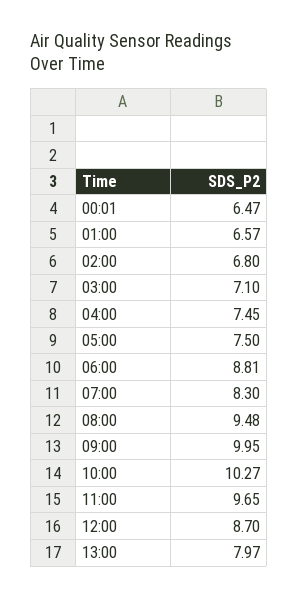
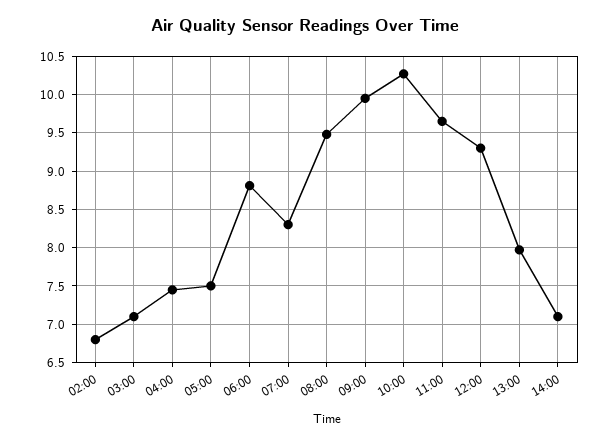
00:01: 6.47 -> none
01:00: 6.57 -> none
12:00: 8.7 -> 9.3
14:00: none -> 7.1

